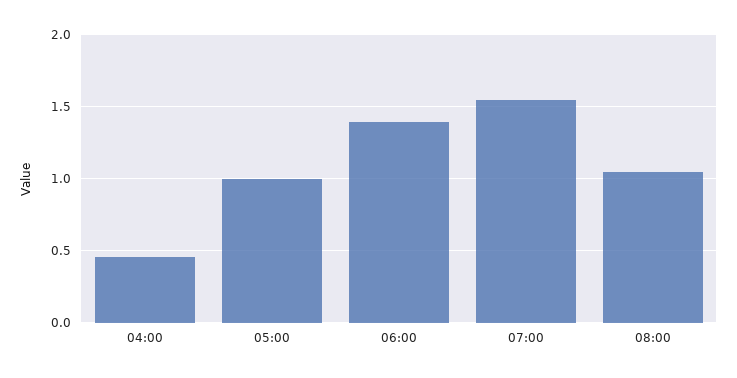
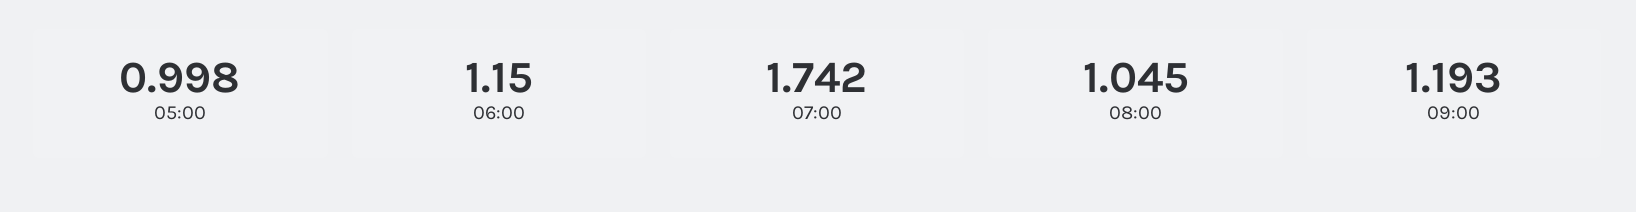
04:00: 0.45 -> none
06:00: 1.4 -> 1.15
07:00: 1.55 -> 1.742
09:00: none -> 1.193

